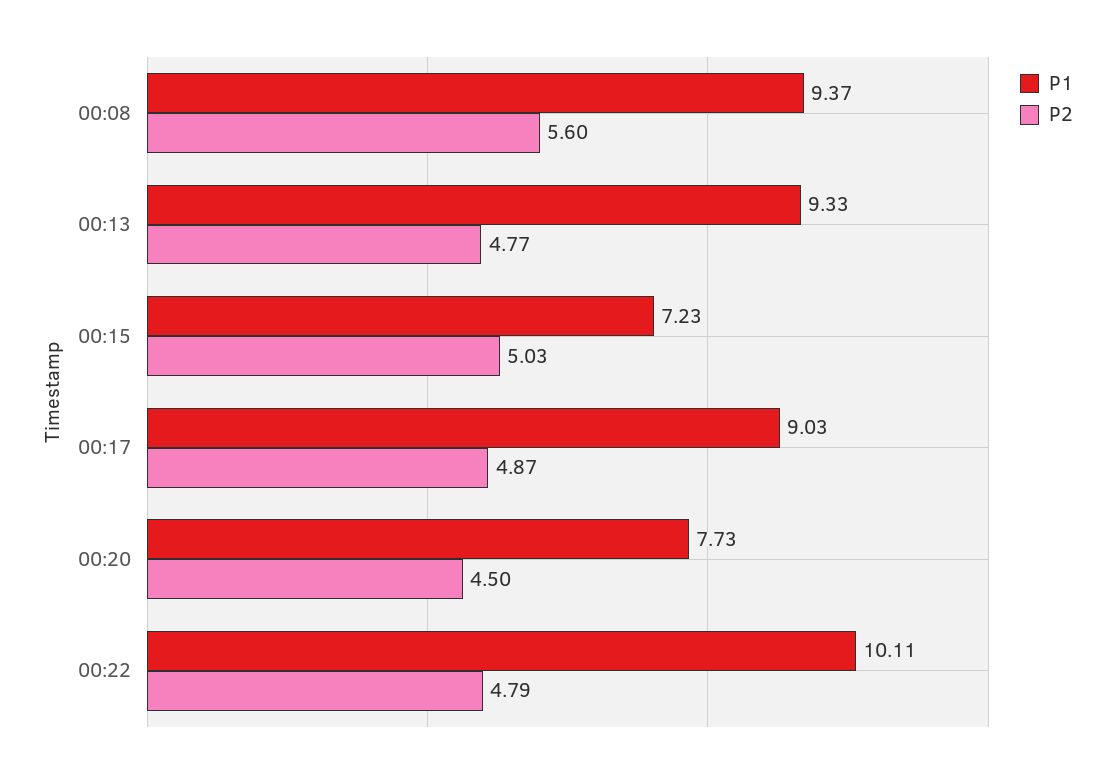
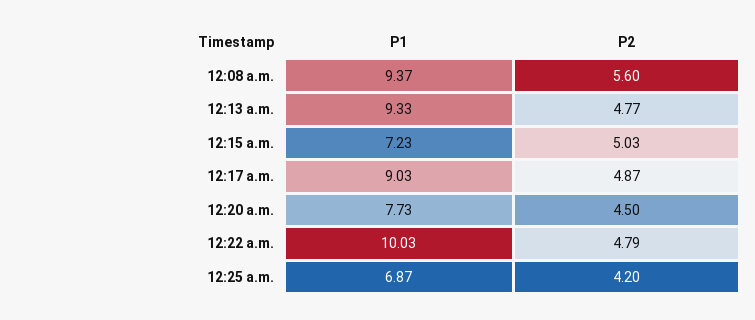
P1, 00:22: 10.11 -> 10.03
P1, 12:25 a.m.: none -> 6.87
P2, 12:25 a.m.: none -> 4.2

